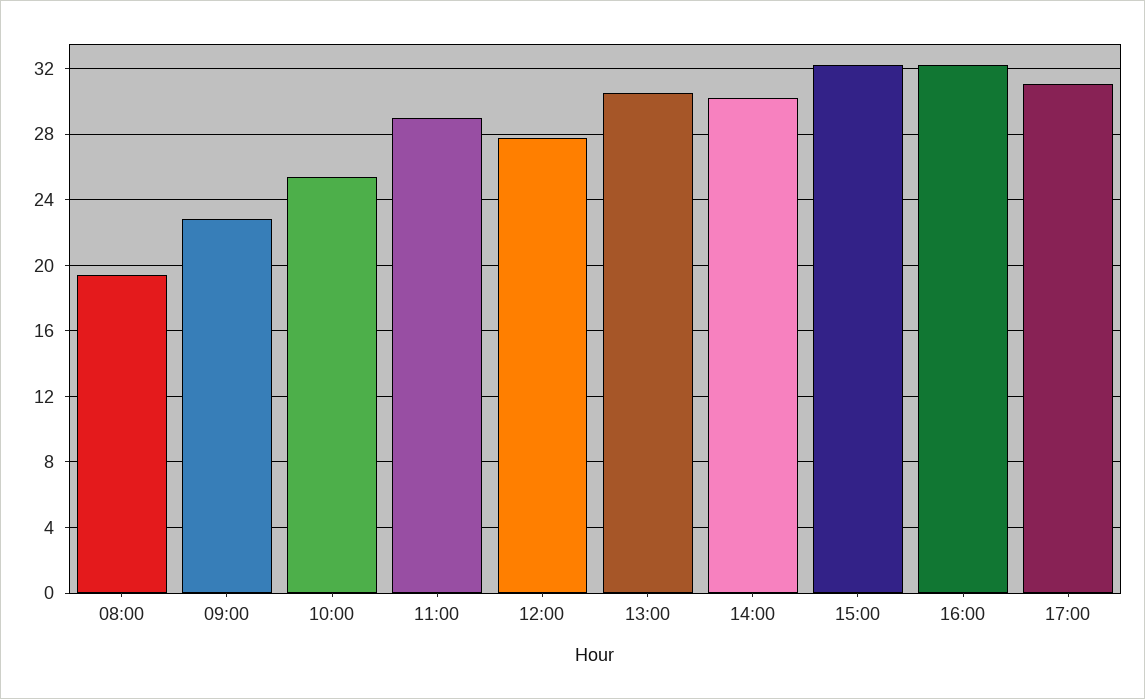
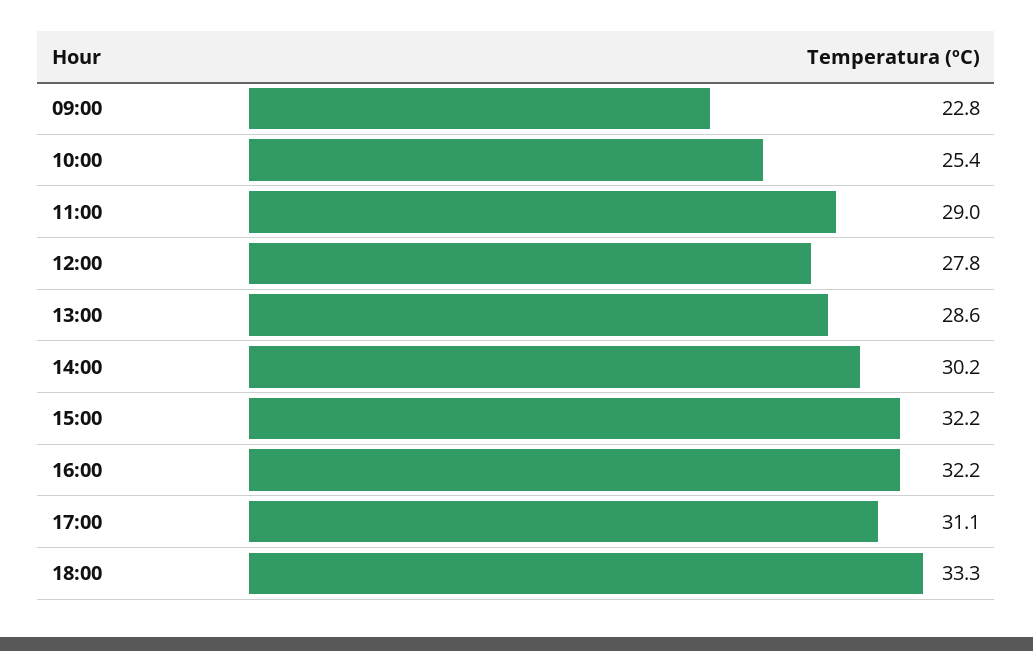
08:00: 19.5 -> none
13:00: 30.5 -> 28.6
18:00: none -> 33.3

